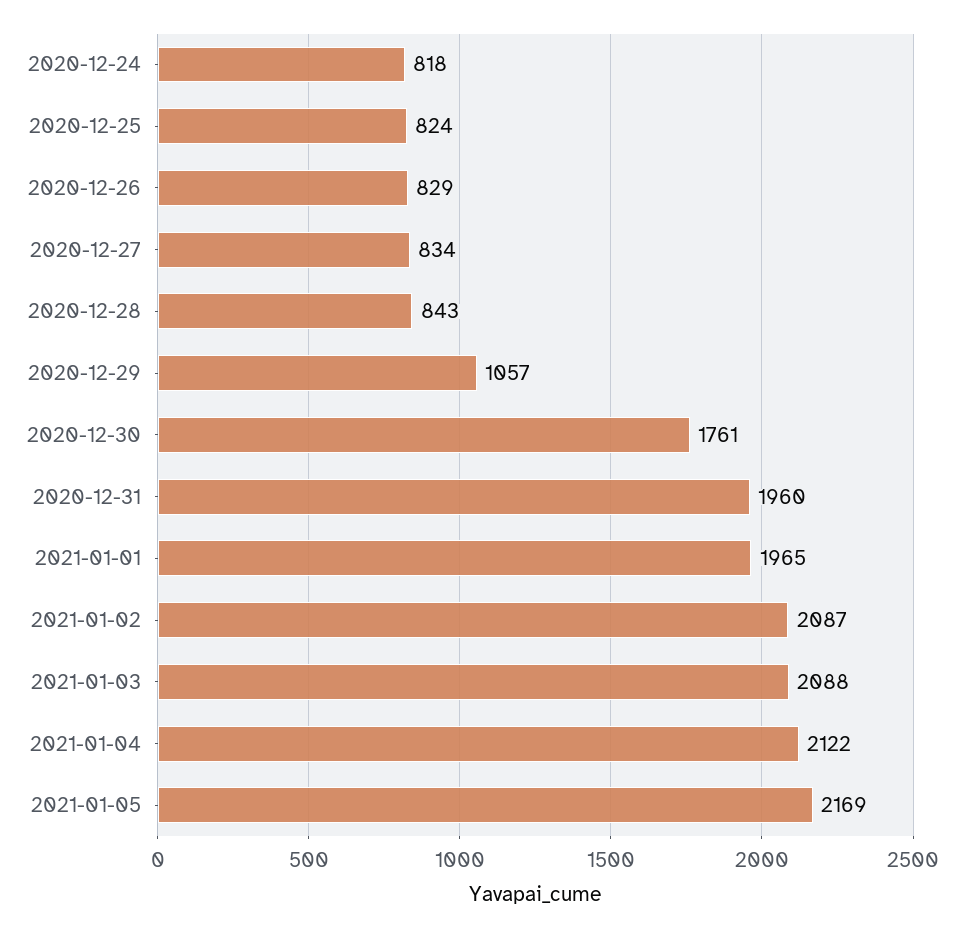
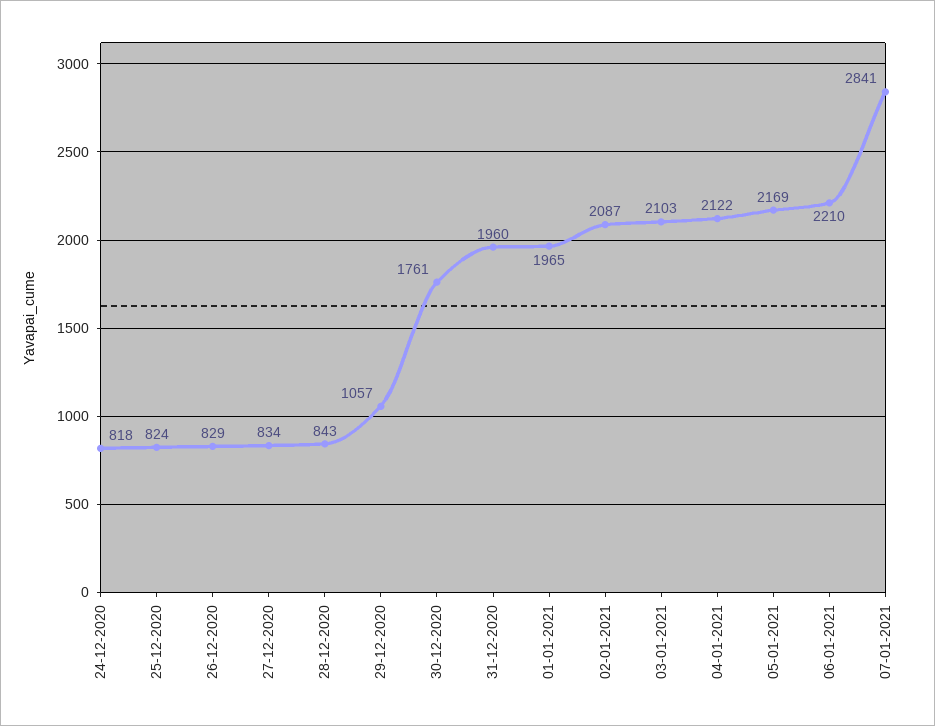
2021-01-03: 2088 -> 2103
06-01-2021: none -> 2210
07-01-2021: none -> 2841

